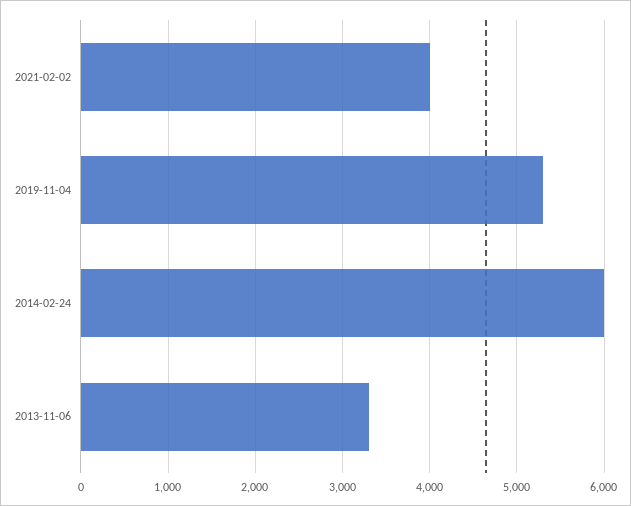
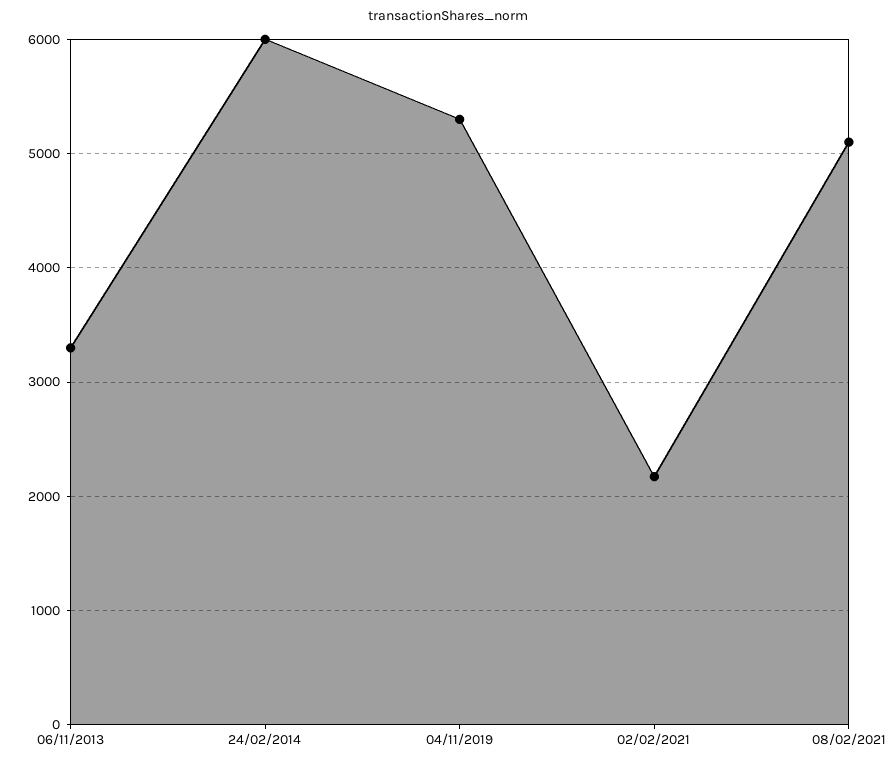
2021-02-02: 4000 -> 2200
08/02/2021: none -> 5100

